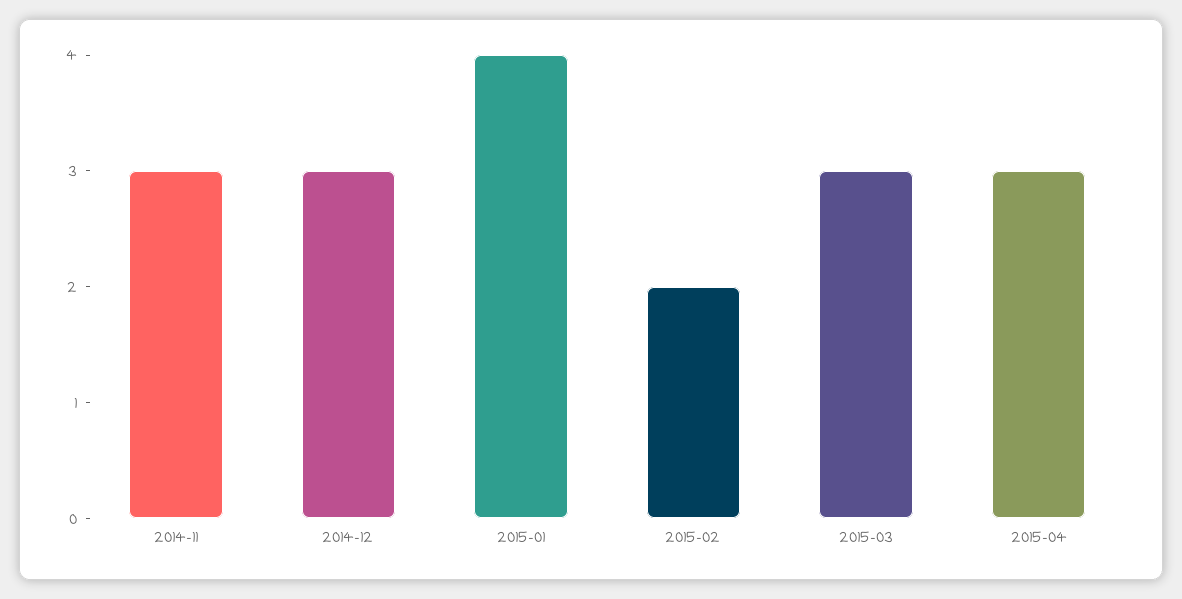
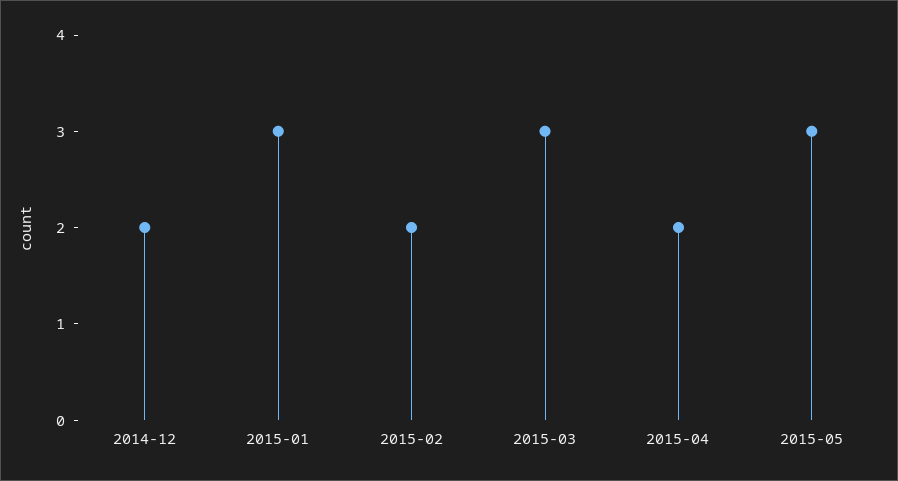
2014-11: 3 -> none
2014-12: 3 -> 2
2015-01: 4 -> 3
2015-04: 3 -> 2
2015-05: none -> 3

